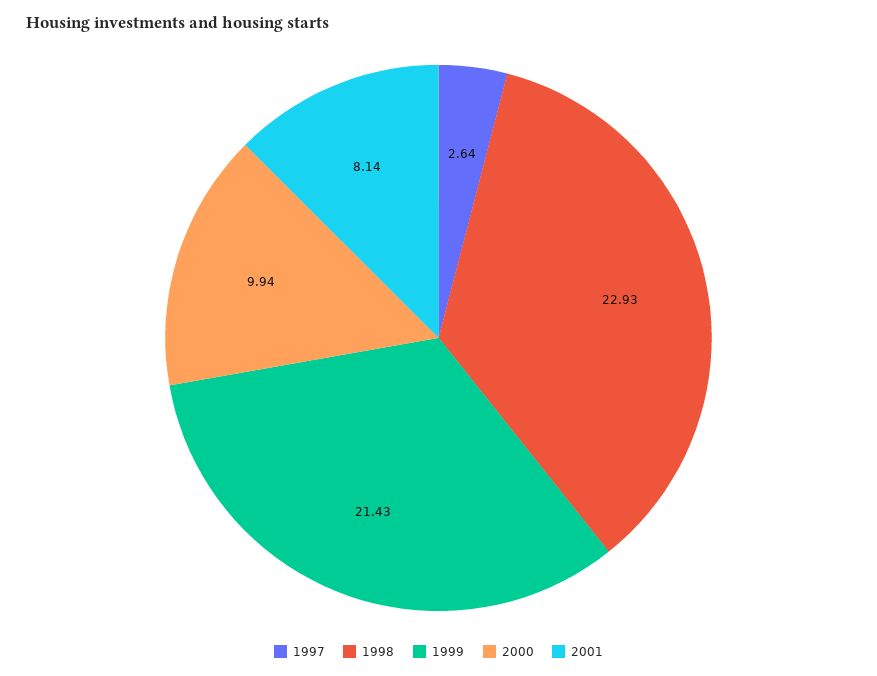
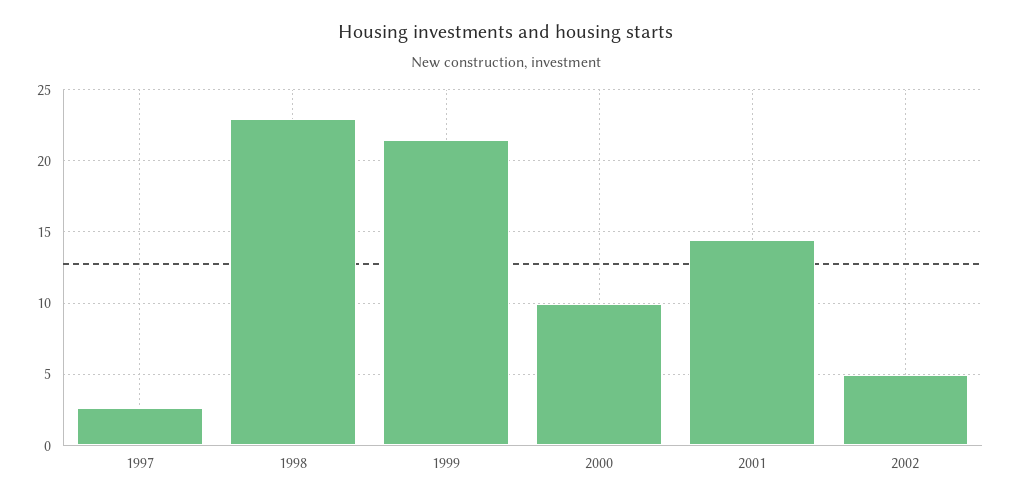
2001: 8.14 -> 14.5
2002: none -> 5

